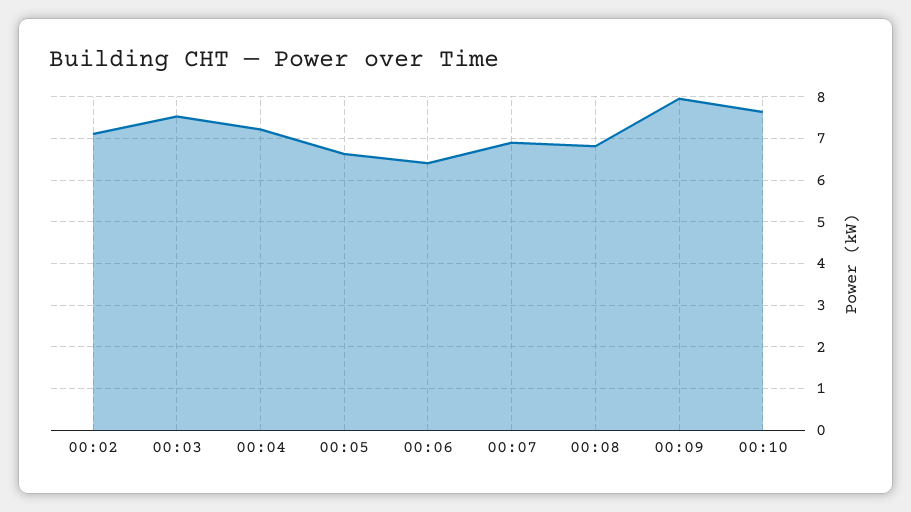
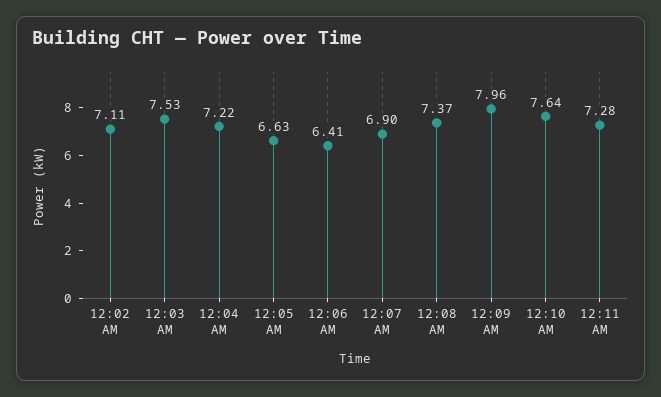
00:08: 6.8 -> 7.37
12:11 AM: none -> 7.28

